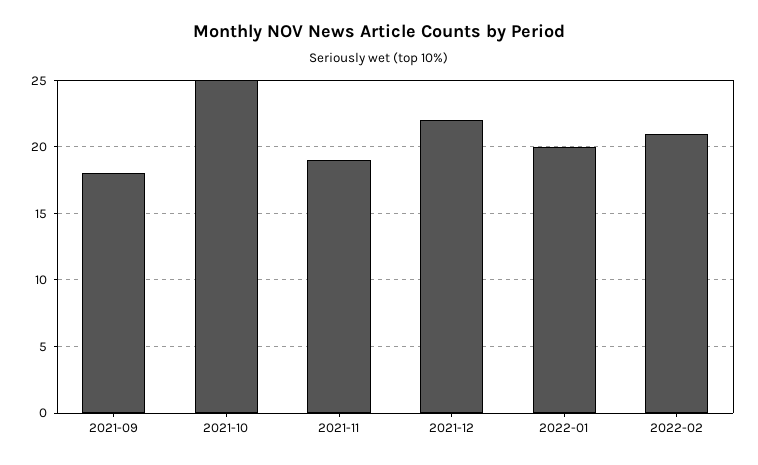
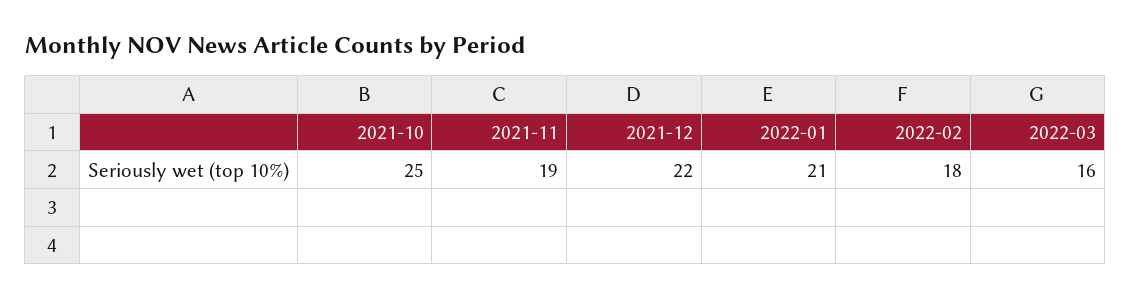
2021-09: 18 -> none
2022-01: 20 -> 21
2022-02: 21 -> 18
2022-03: none -> 16

